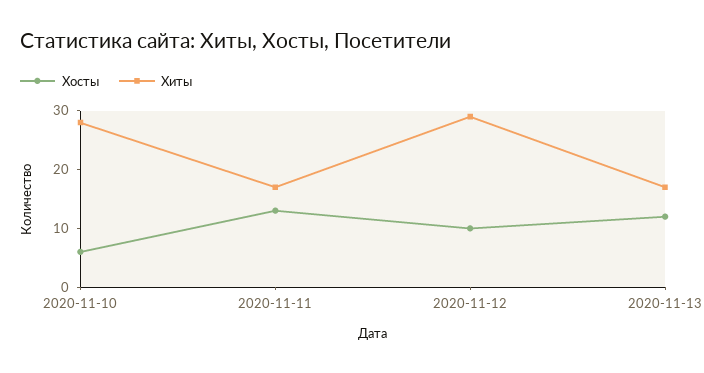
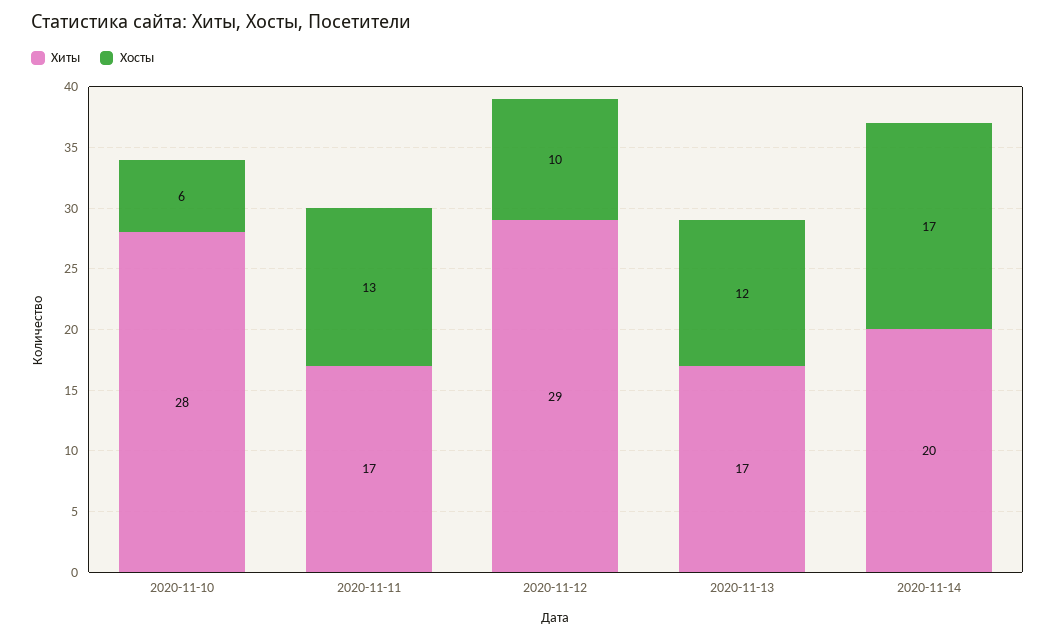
Хиты, 2020-11-14: none -> 20
Хосты, 2020-11-14: none -> 17

